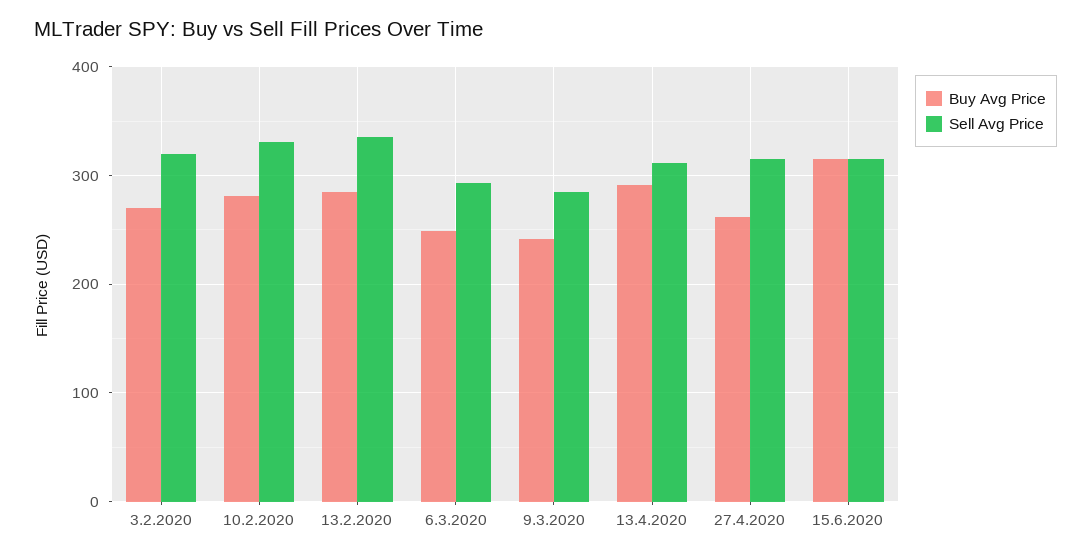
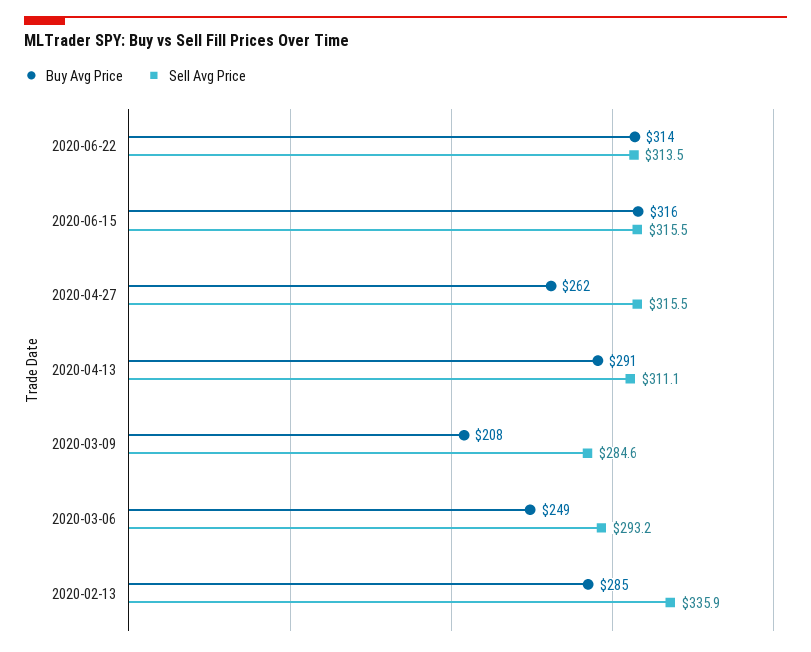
Buy Avg Price, 3.2.2020: 270 -> none
Sell Avg Price, 3.2.2020: 320 -> none
Buy Avg Price, 10.2.2020: 280 -> none
Sell Avg Price, 10.2.2020: 330 -> none
Buy Avg Price, 9.3.2020: 240 -> 208
Buy Avg Price, 2020-06-22: none -> 314
Sell Avg Price, 2020-06-22: none -> 313.5

